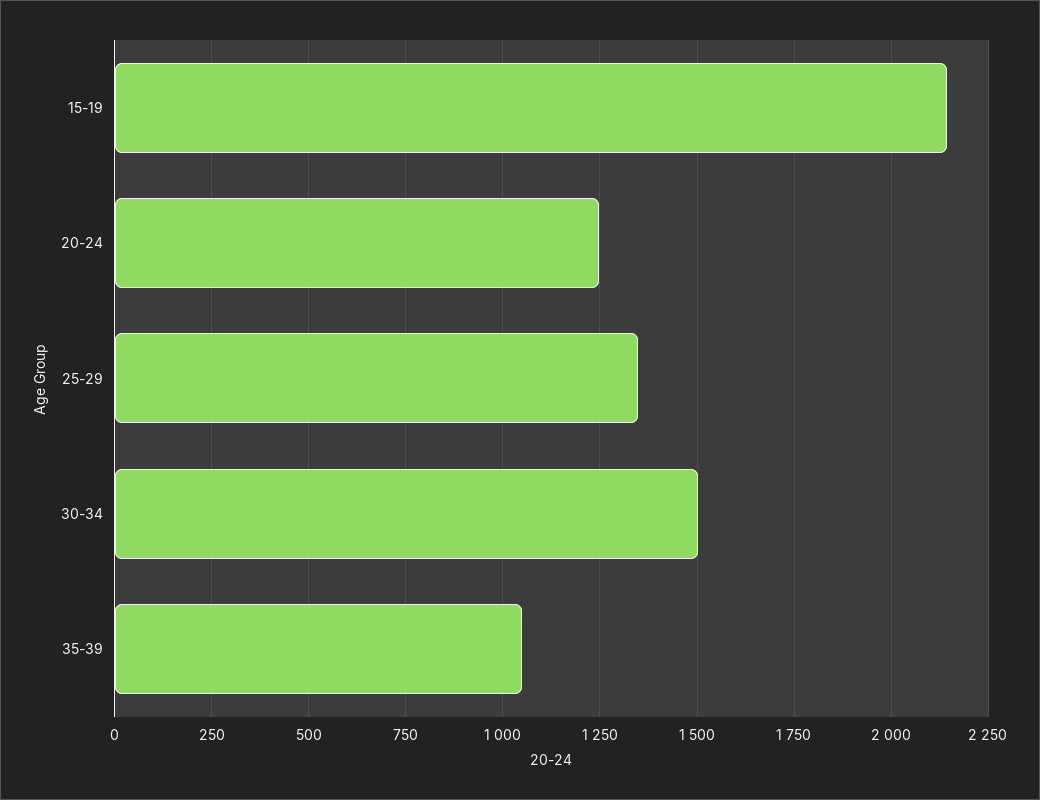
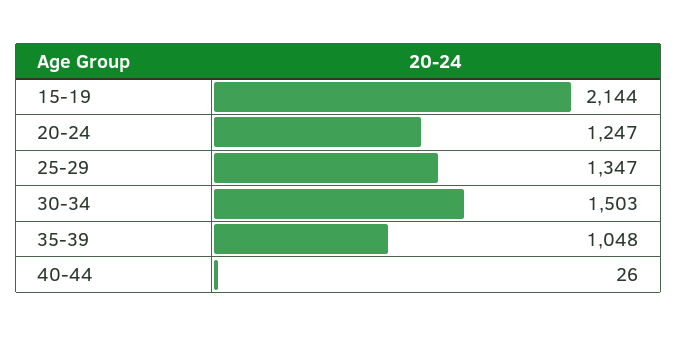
40-44: none -> 26

